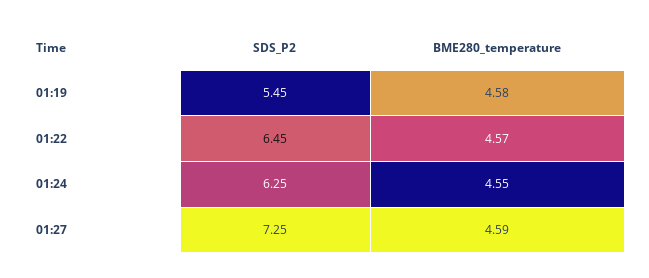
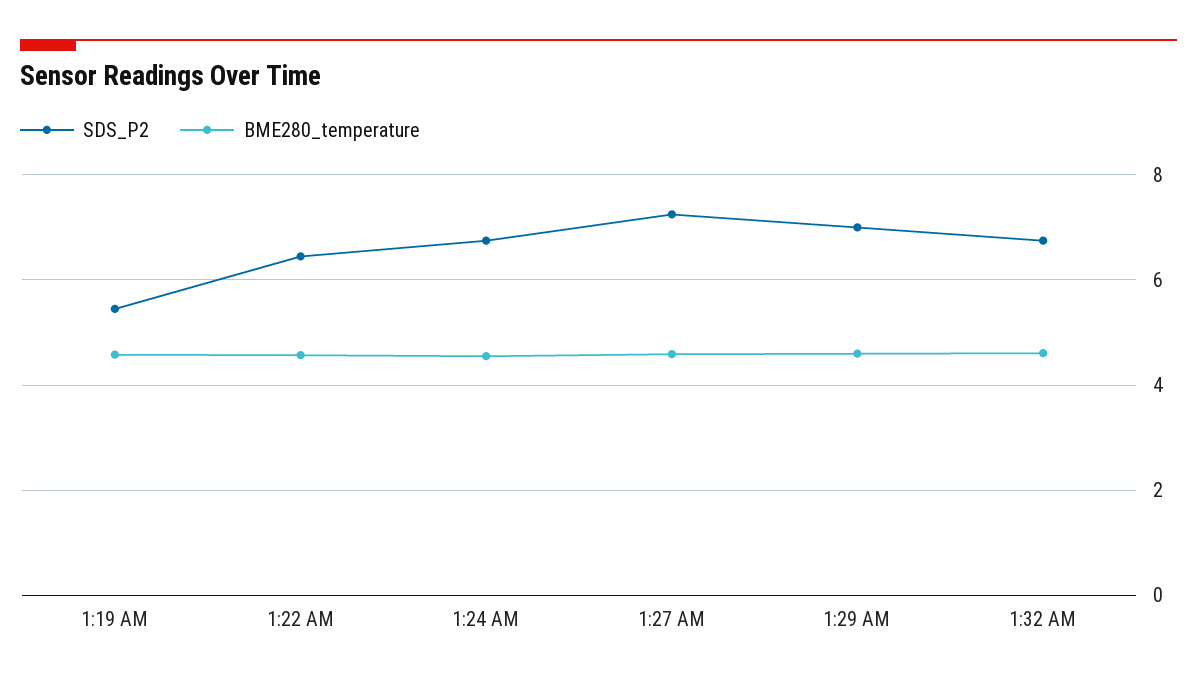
SDS_P2, 01:24: 6.25 -> 6.8
SDS_P2, 1:29 AM: none -> 7
BME280_temperature, 1:29 AM: none -> 4.6
SDS_P2, 1:32 AM: none -> 6.8
BME280_temperature, 1:32 AM: none -> 4.6

